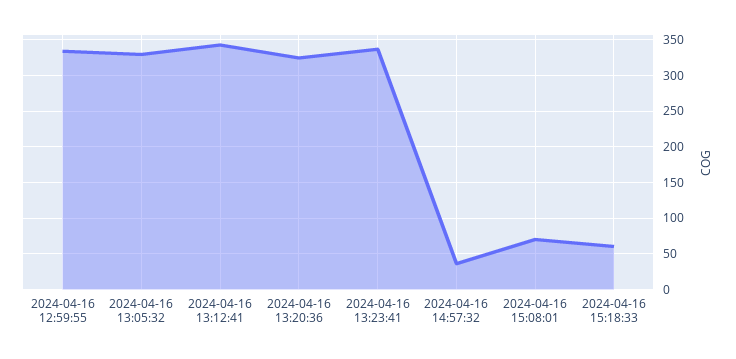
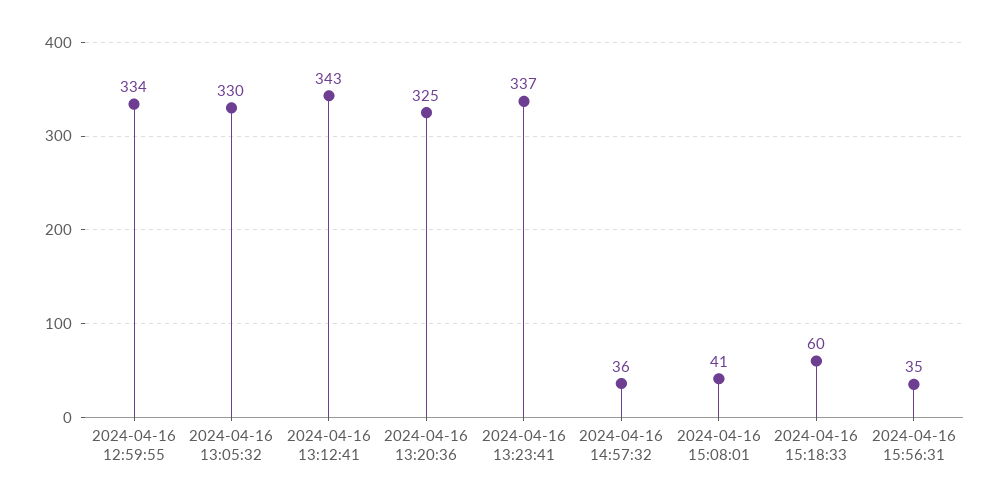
2024-04-16 15:08:01: 70 -> 41
2024-04-16 15:56:31: none -> 35

